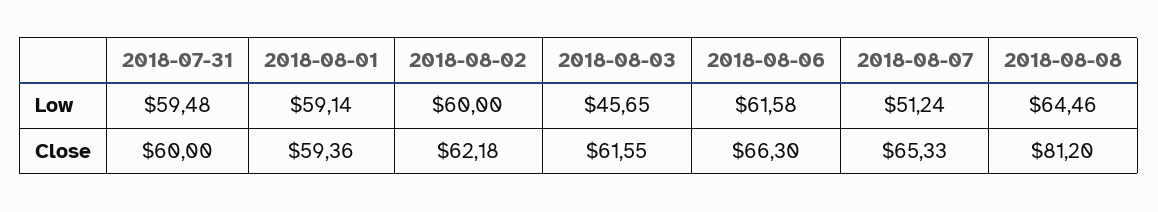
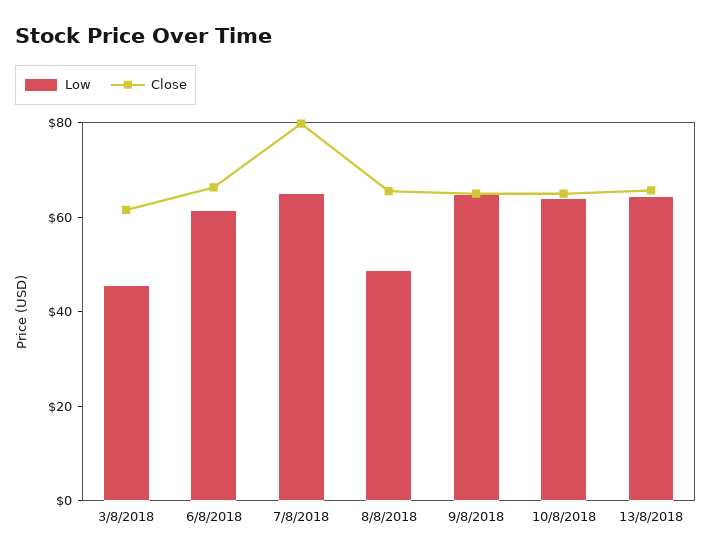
Low, 2018-07-31: 59.48 -> none
Low, 2018-08-01: 59.14 -> none
Low, 2018-08-02: 60 -> none
Low, 2018-08-07: 51.24 -> 65
Low, 2018-08-08: 64.46 -> 50
Close, 2018-07-31: 60 -> none
Close, 2018-08-01: 59.36 -> none
Close, 2018-08-02: 62.18 -> none
Close, 2018-08-07: 65.33 -> 80
Close, 2018-08-08: 81.2 -> 65
Low, 9/8/2018: none -> 65
Close, 9/8/2018: none -> 65
Low, 10/8/2018: none -> 65
Close, 10/8/2018: none -> 65
Low, 13/8/2018: none -> 65
Close, 13/8/2018: none -> 65

